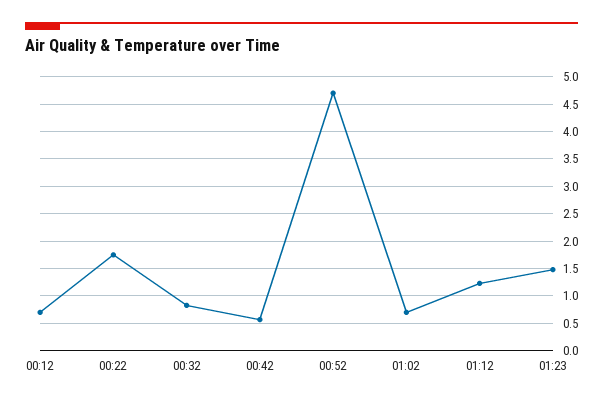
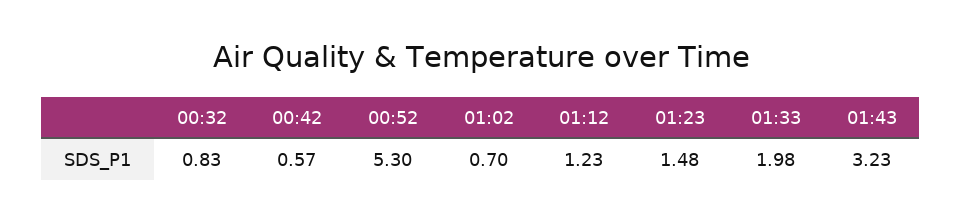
00:12: 0.75 -> none
00:22: 1.75 -> none
00:52: 4.75 -> 5.3
01:33: none -> 1.98
01:43: none -> 3.23

